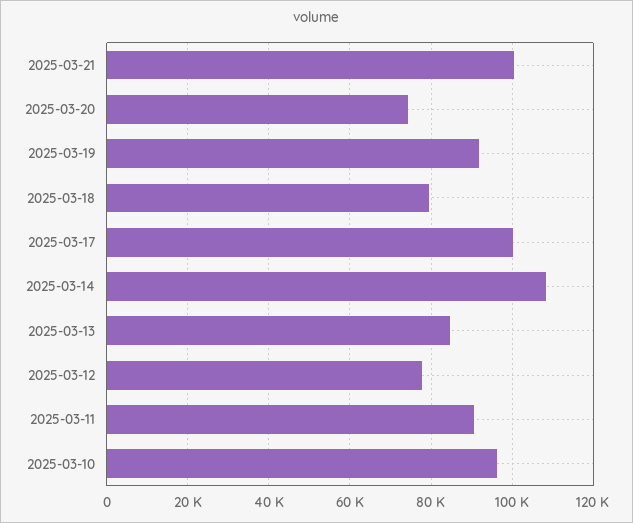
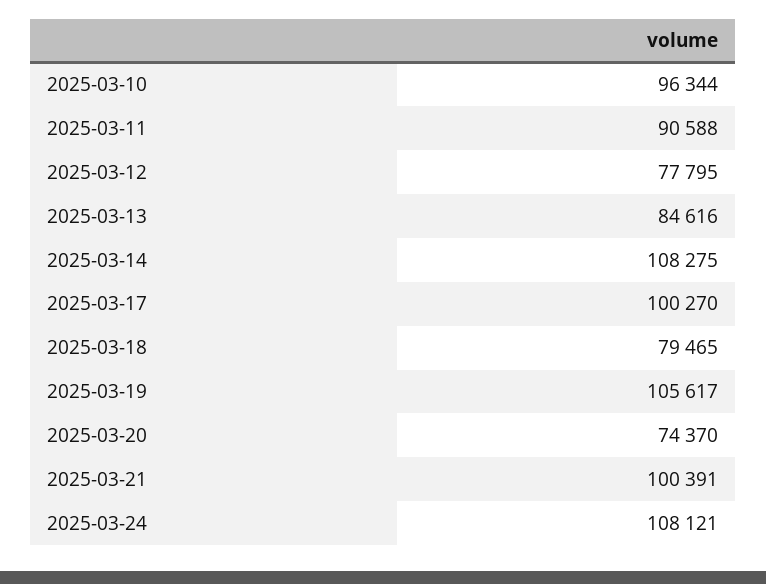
2025-03-19: 92000 -> 105617
2025-03-24: none -> 108121

